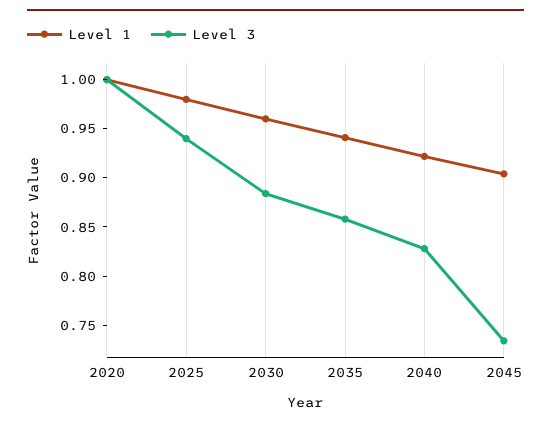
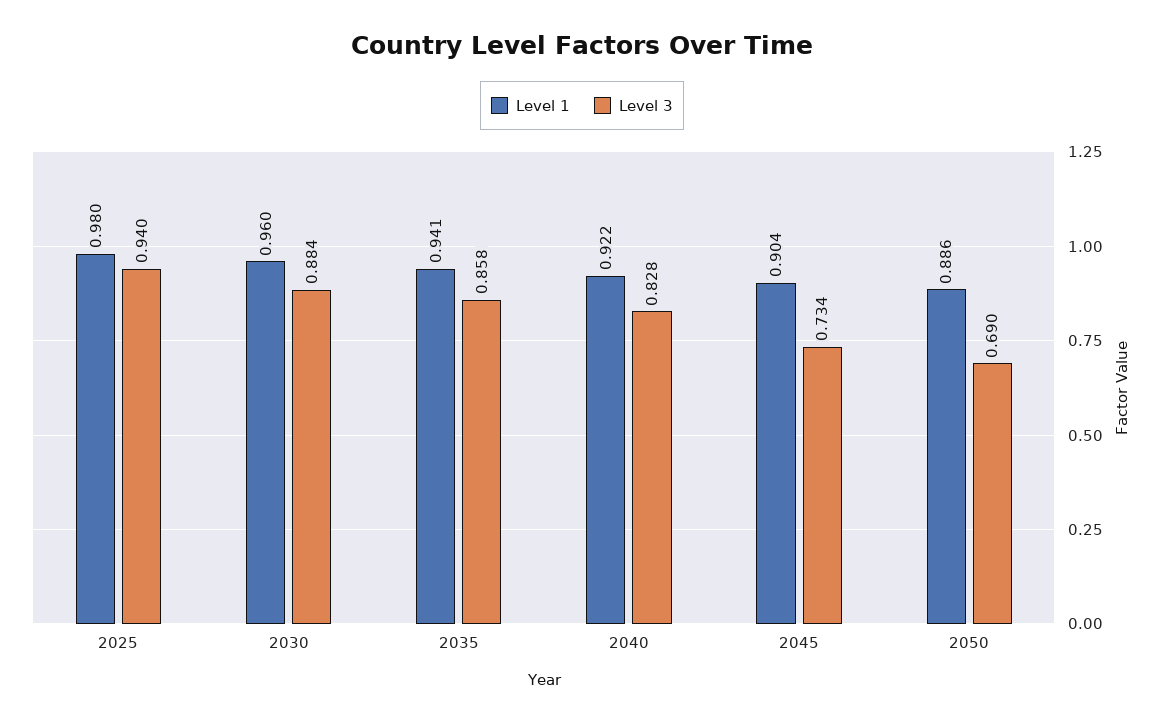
Level 1, 2020: 1 -> none
Level 3, 2020: 1 -> none
Level 1, 2050: none -> 0.886
Level 3, 2050: none -> 0.69

